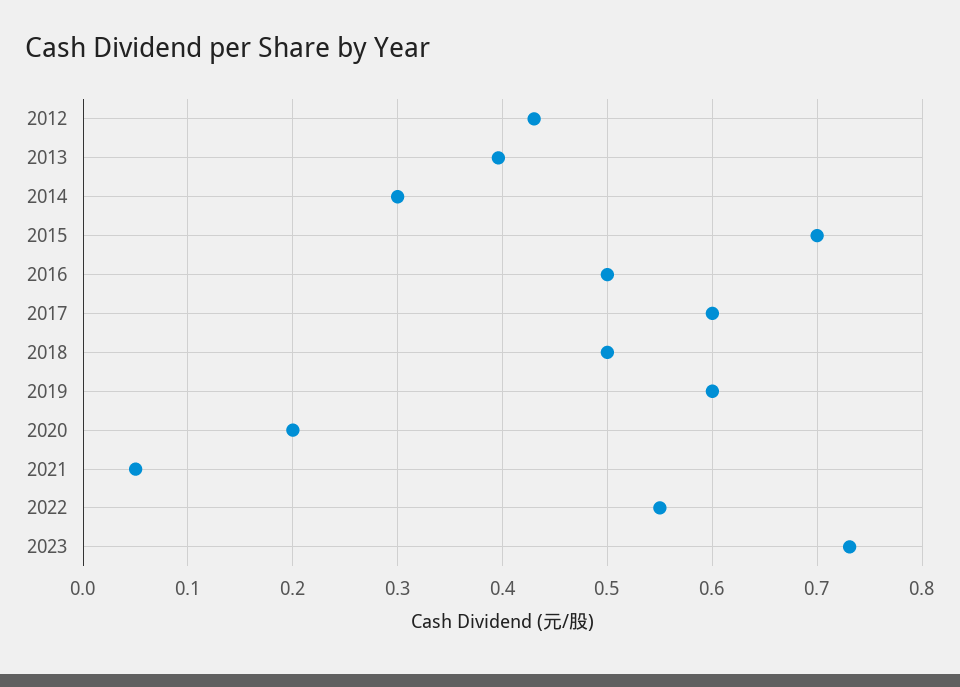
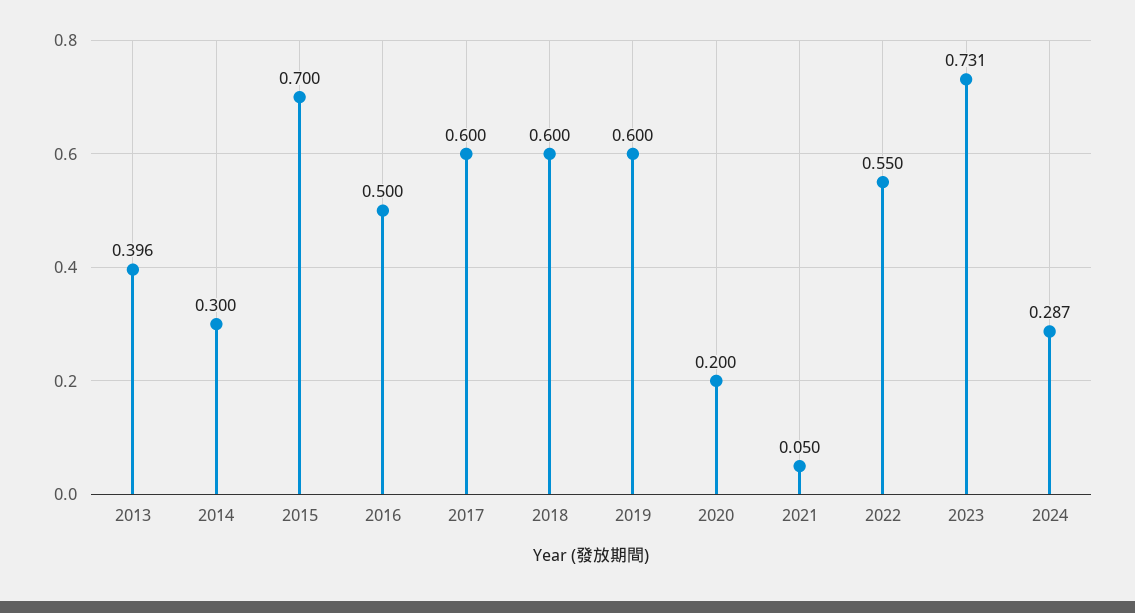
2012: 0.43 -> none
2018: 0.5 -> 0.6
2024: none -> 0.287

